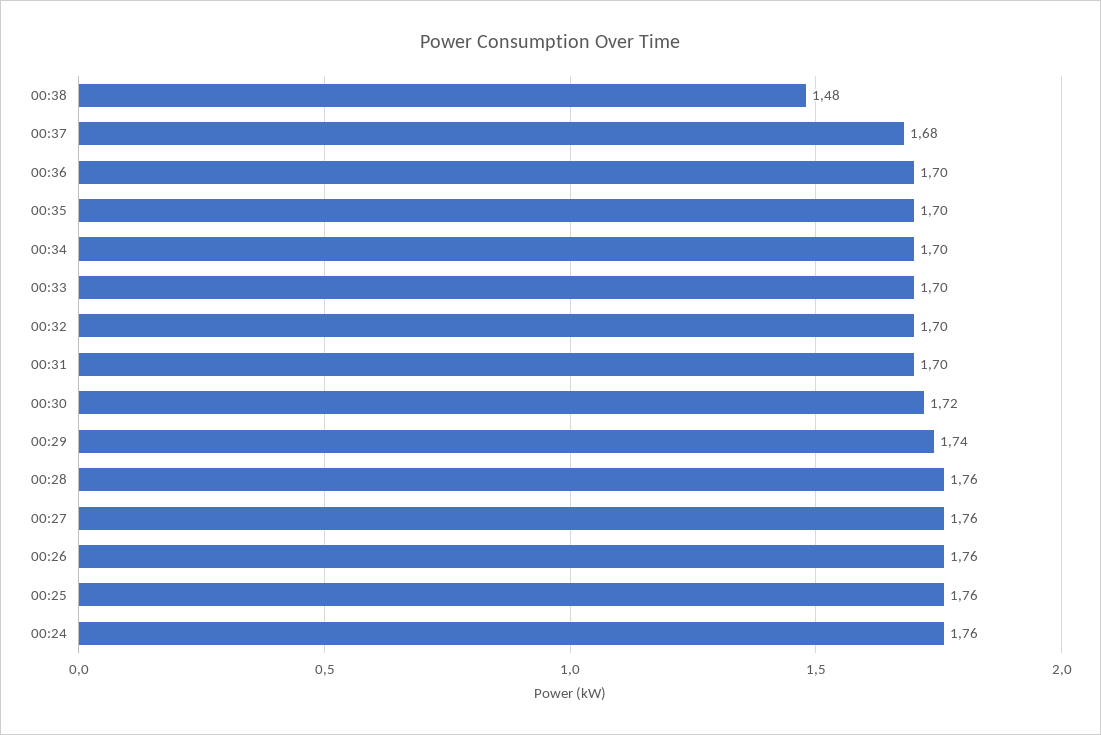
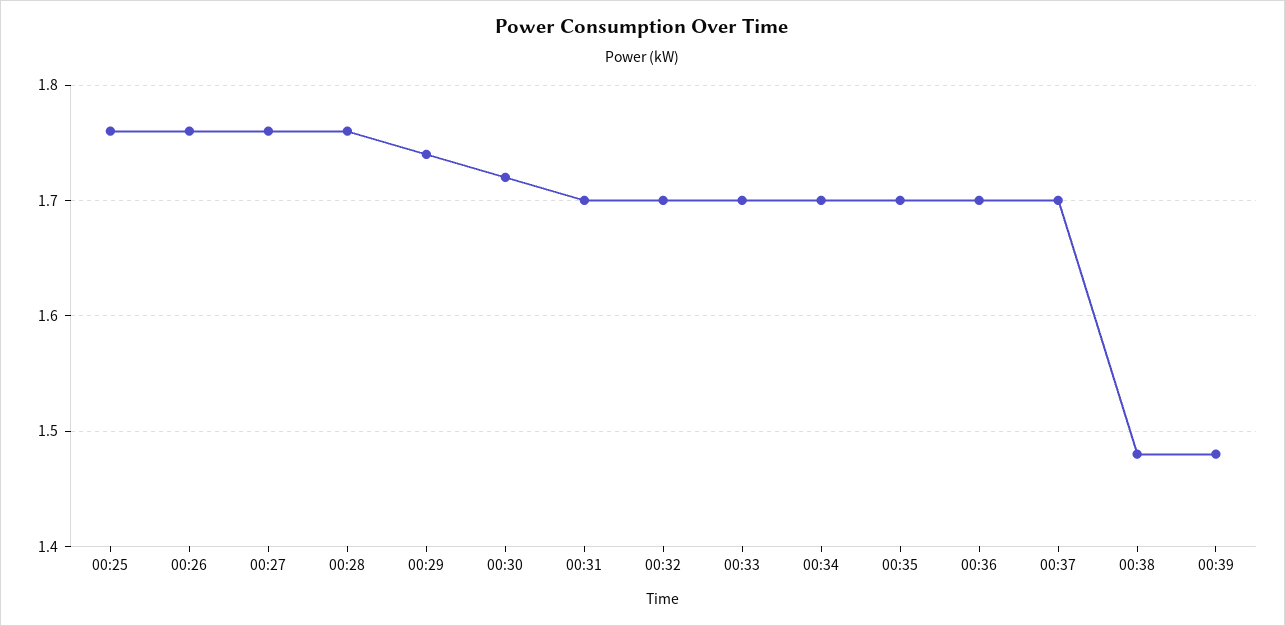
00:37: 1.68 -> 1.7
00:24: 1.76 -> none
00:39: none -> 1.48

